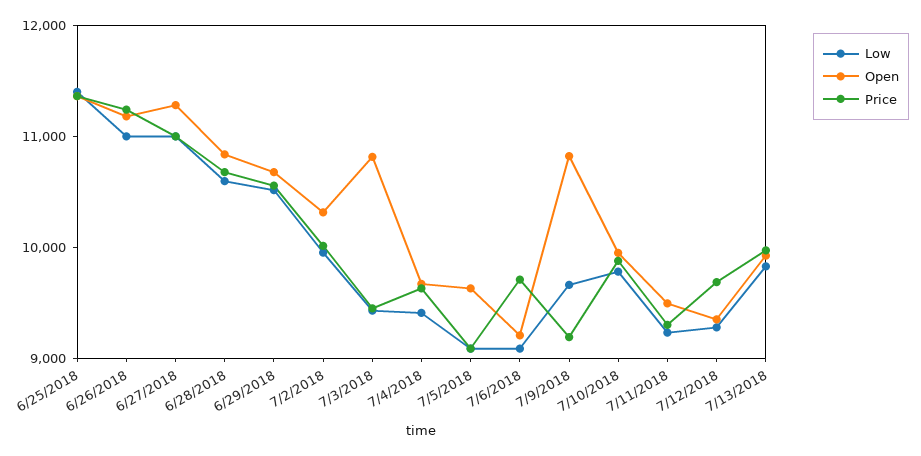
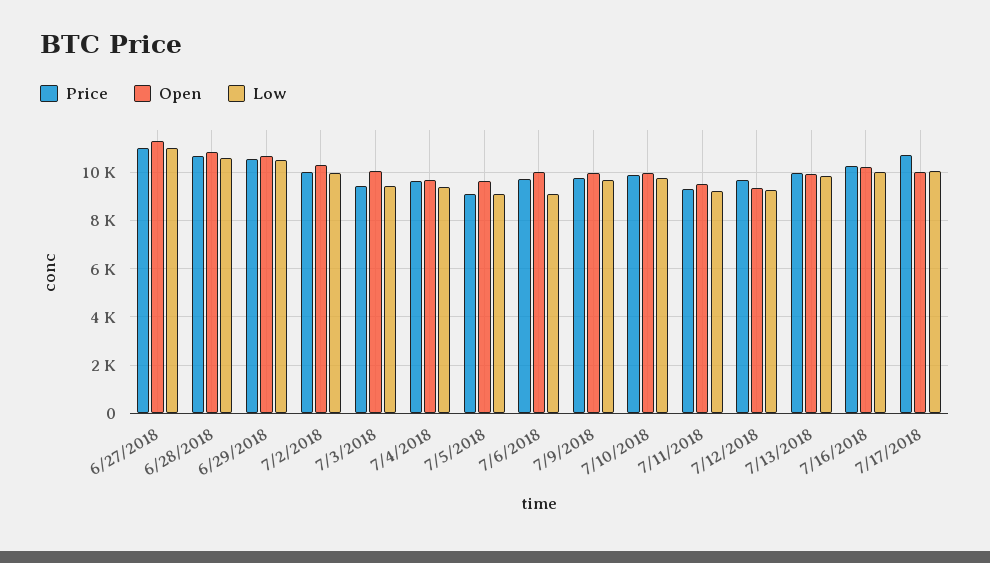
Low, 6/25/2018: 11400 -> none
Open, 6/25/2018: 11400 -> none
Price, 6/25/2018: 11400 -> none
Low, 6/26/2018: 11000 -> none
Open, 6/26/2018: 11200 -> none
Price, 6/26/2018: 11200 -> none
Open, 7/3/2018: 10800 -> 10000
Open, 7/6/2018: 9200 -> 10000
Open, 7/9/2018: 10800 -> 10000
Price, 7/9/2018: 9200 -> 9750
Price, 7/16/2018: none -> 10250
Open, 7/16/2018: none -> 10250
Low, 7/16/2018: none -> 10000
Price, 7/17/2018: none -> 10750
Open, 7/17/2018: none -> 10000
Low, 7/17/2018: none -> 10000

